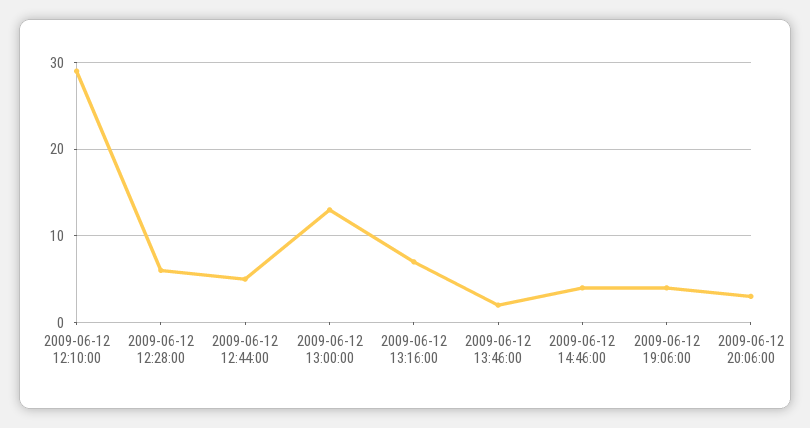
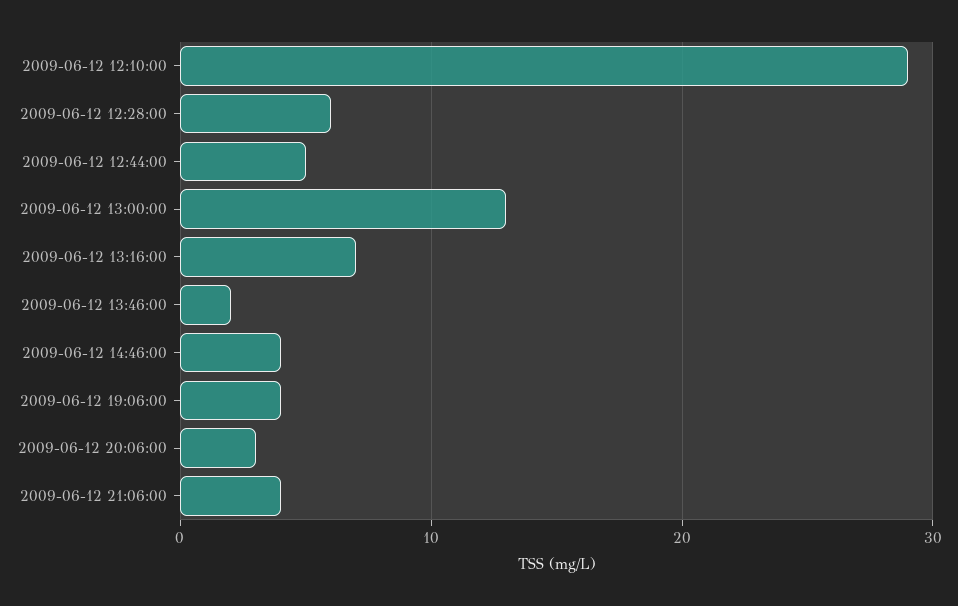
2009-06-12 21:06:00: none -> 4

